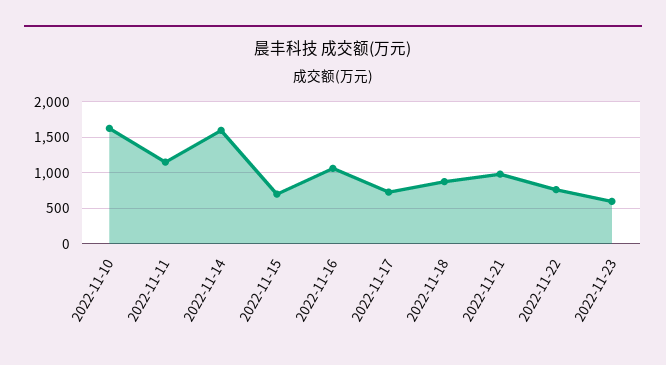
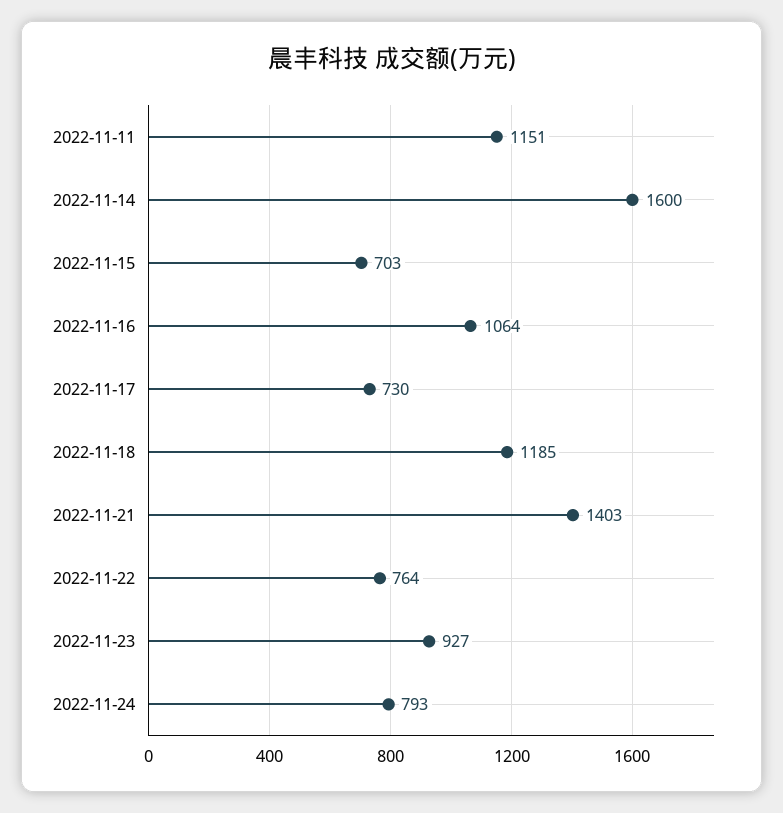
2022-11-10: 1600 -> none
2022-11-18: 900 -> 1185
2022-11-21: 1000 -> 1403
2022-11-23: 600 -> 927
2022-11-24: none -> 793

